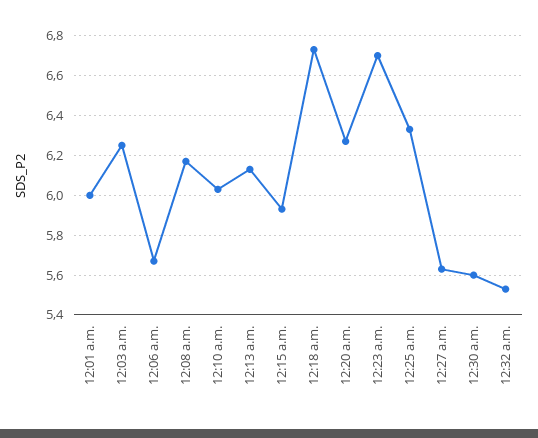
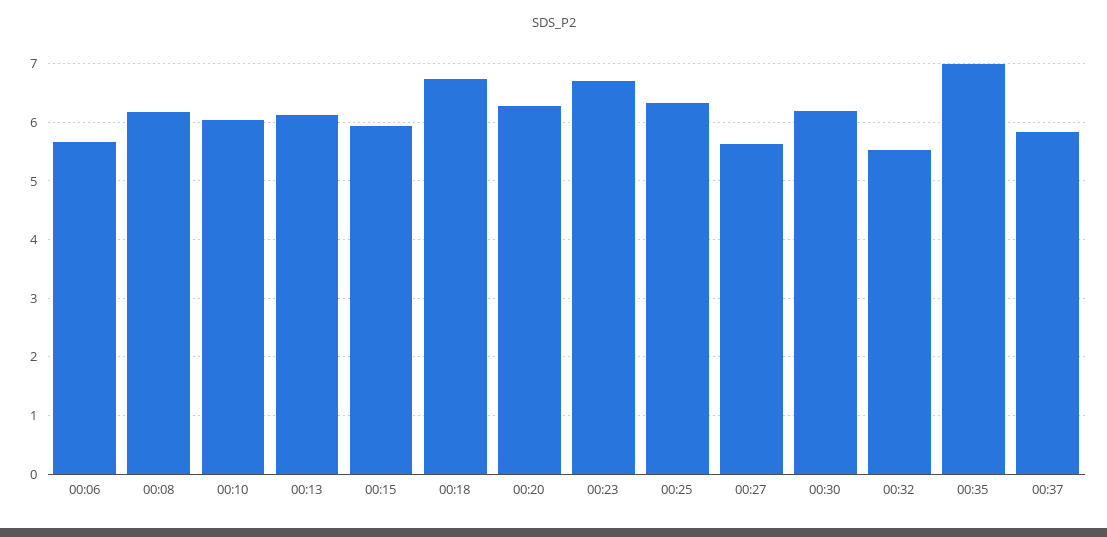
12:01 a.m.: 6 -> none
12:03 a.m.: 6.25 -> none
12:30 a.m.: 5.6 -> 6.2
00:35: none -> 7
00:37: none -> 5.8

